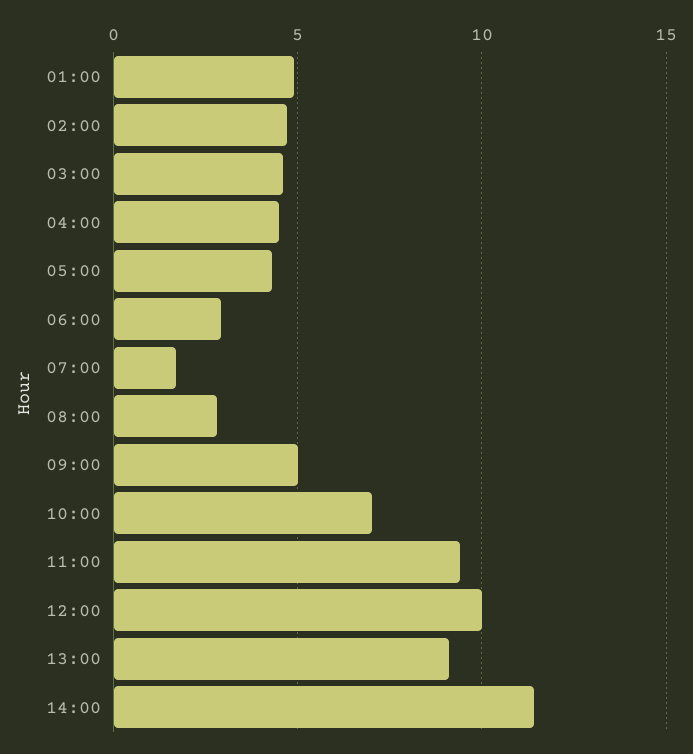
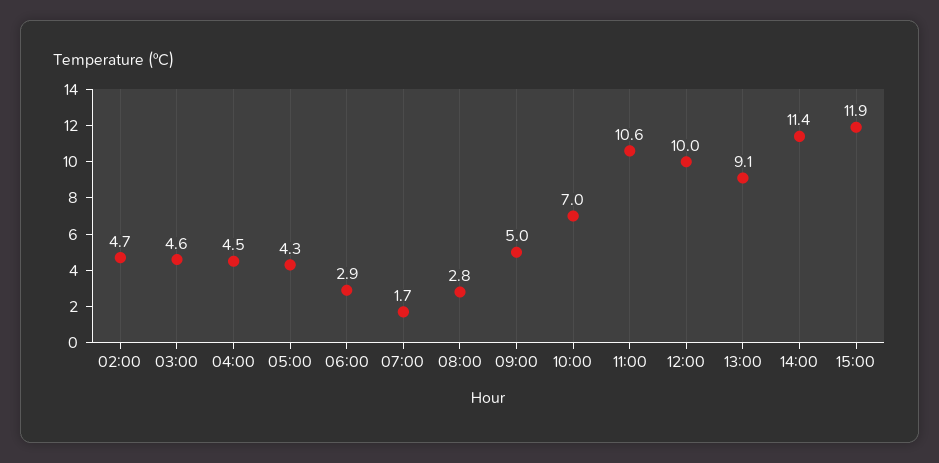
01:00: 5 -> none
11:00: 9.5 -> 10.6
15:00: none -> 11.9

